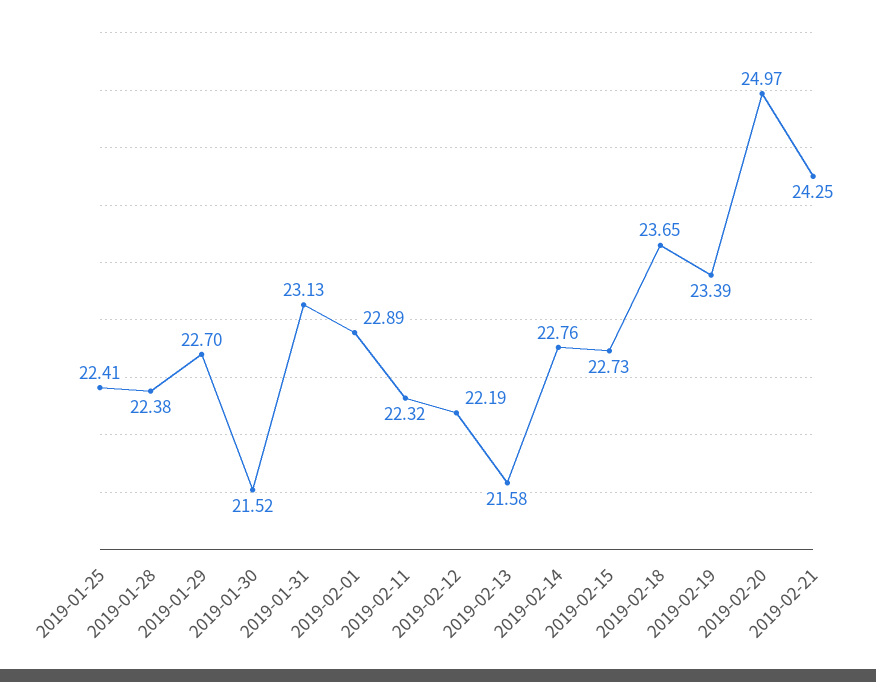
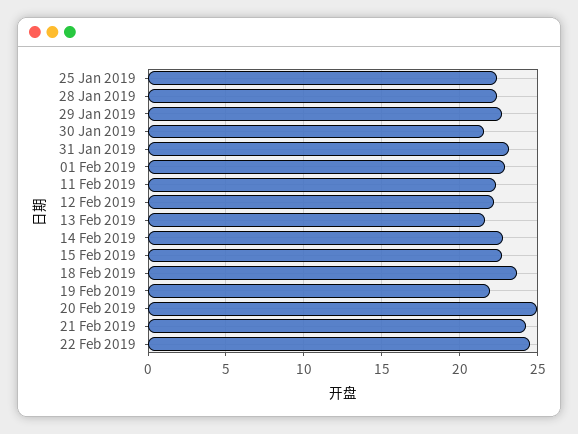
2019-02-19: 23.39 -> 22
22 Feb 2019: none -> 24.5

